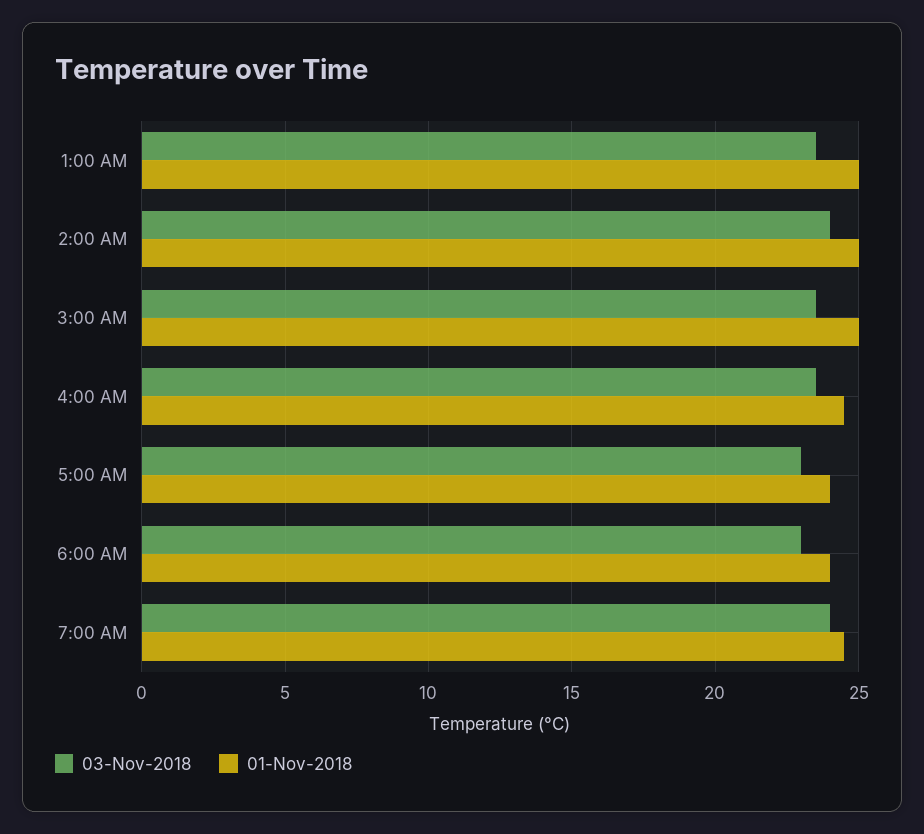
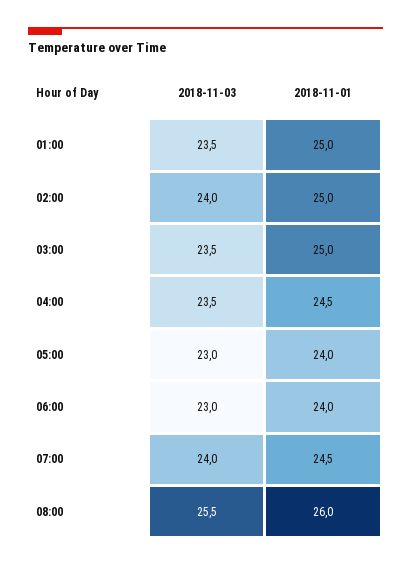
03-Nov-2018, 08:00: none -> 25.5
01-Nov-2018, 08:00: none -> 26

